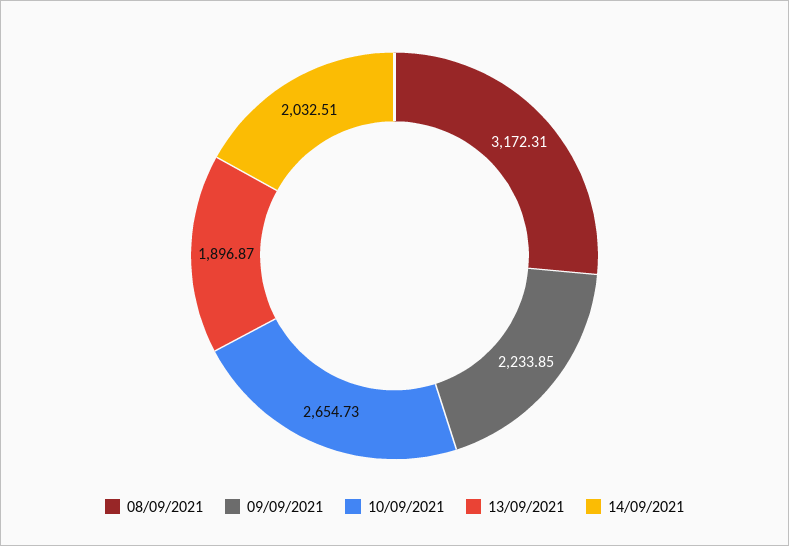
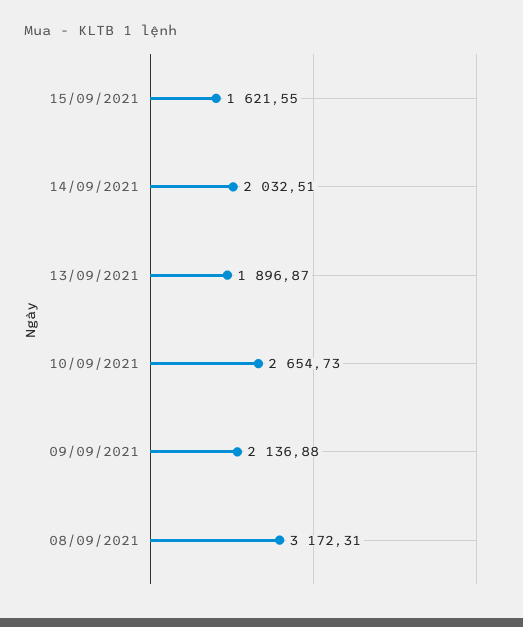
09/09/2021: 2233.85 -> 2136.88
15/09/2021: none -> 1621.55

